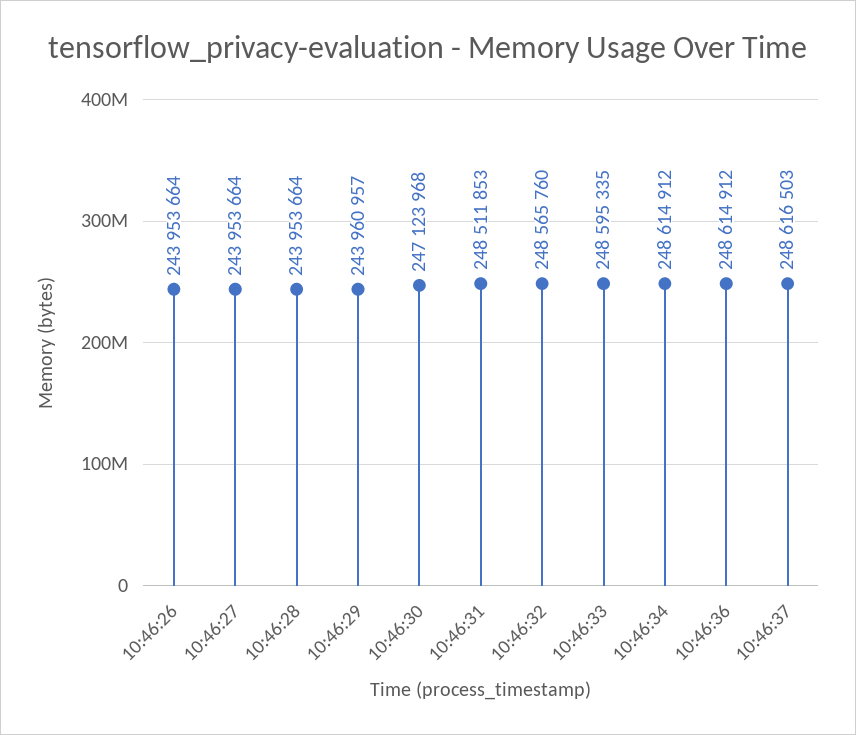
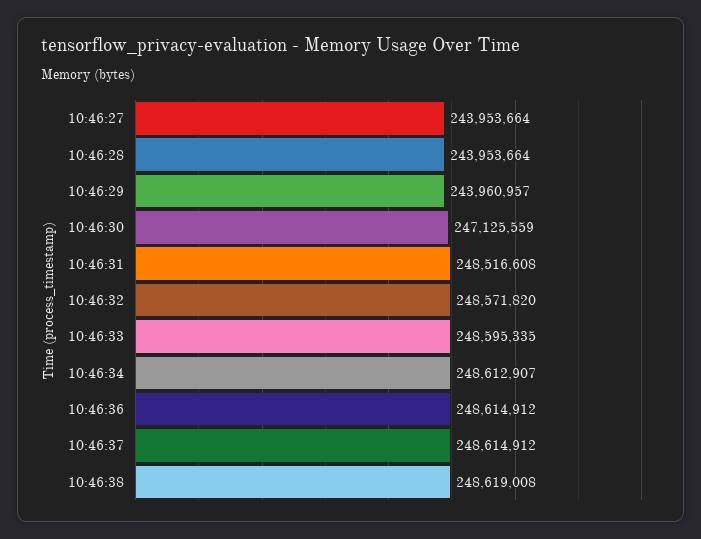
10:46:26: 243953664 -> none
10:46:30: 247123968 -> 247125559
10:46:31: 248511853 -> 248516608
10:46:32: 248565760 -> 248571820
10:46:34: 248614912 -> 248612907
10:46:37: 248616503 -> 248614912
10:46:38: none -> 248619008

